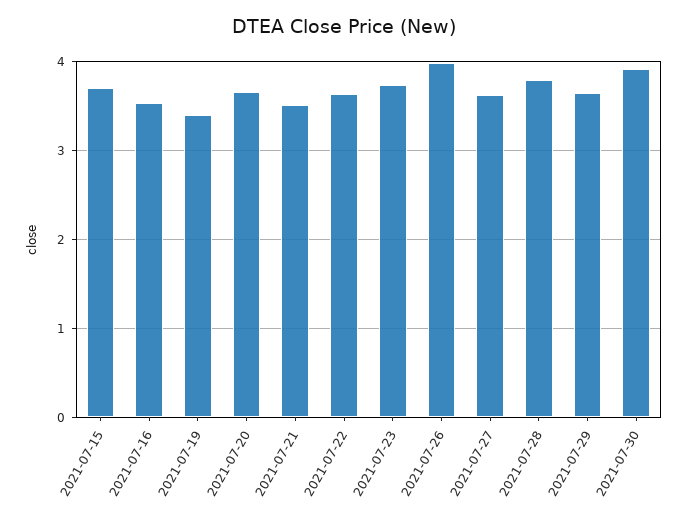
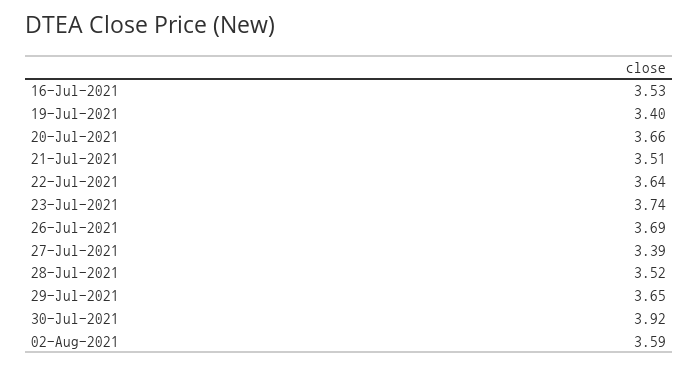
2021-07-15: 3.7 -> none
2021-07-26: 4 -> 3.69
2021-07-27: 3.6 -> 3.39
2021-07-28: 3.8 -> 3.52
02-Aug-2021: none -> 3.59

